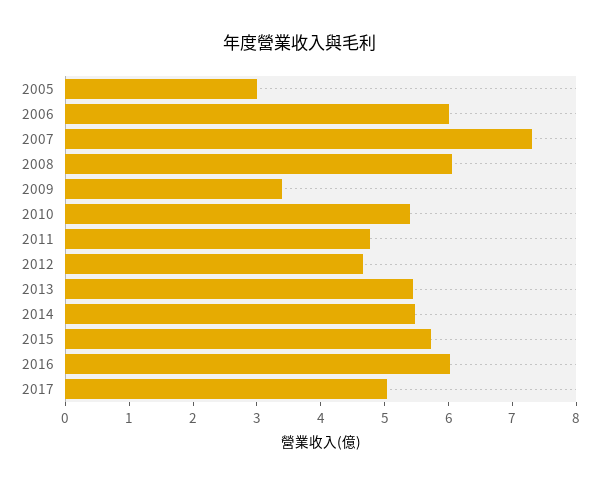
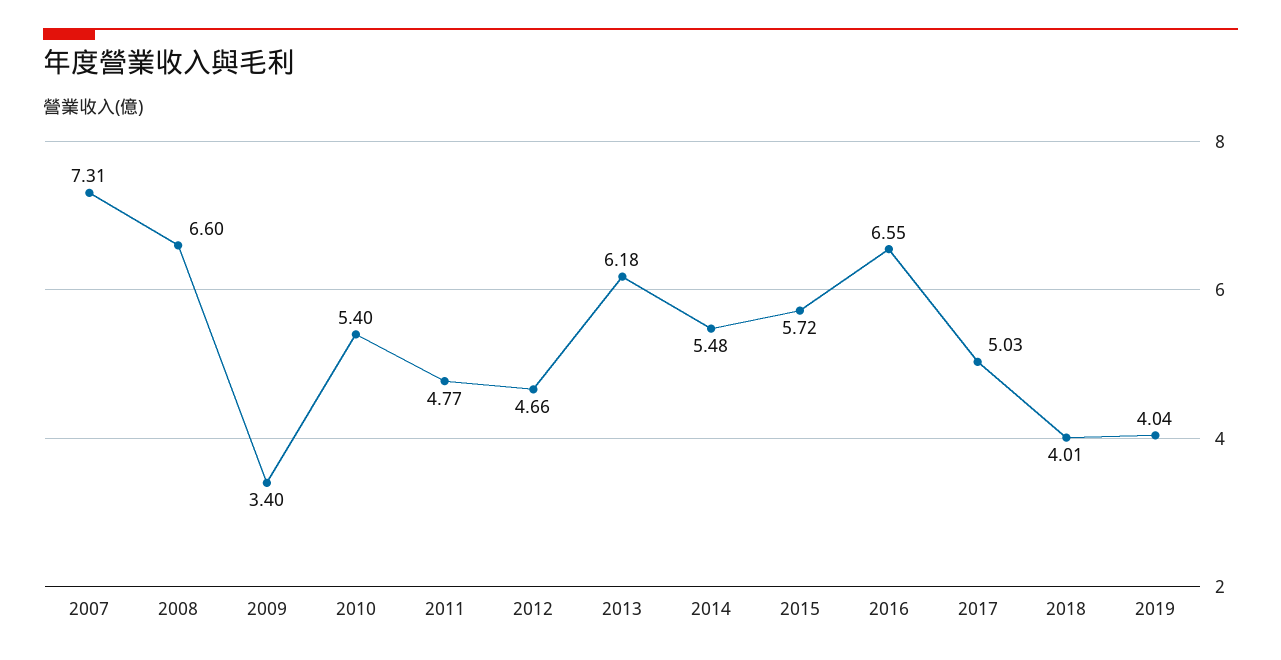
2005: 3 -> none
2006: 6 -> none
2008: 6 -> 6.6
2013: 5.4 -> 6.18
2016: 6 -> 6.55
2018: none -> 4.01
2019: none -> 4.04

